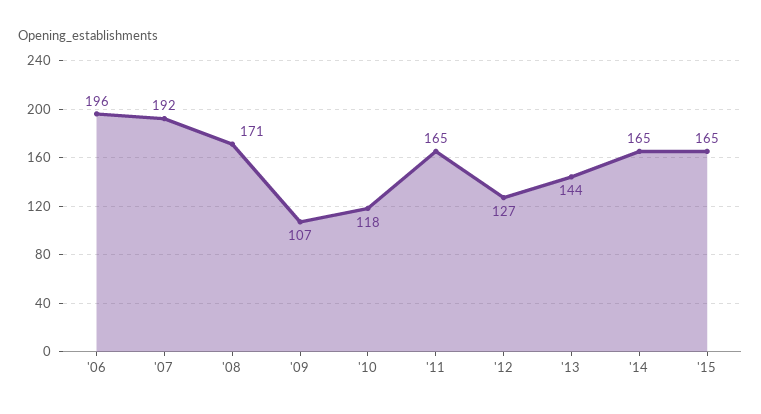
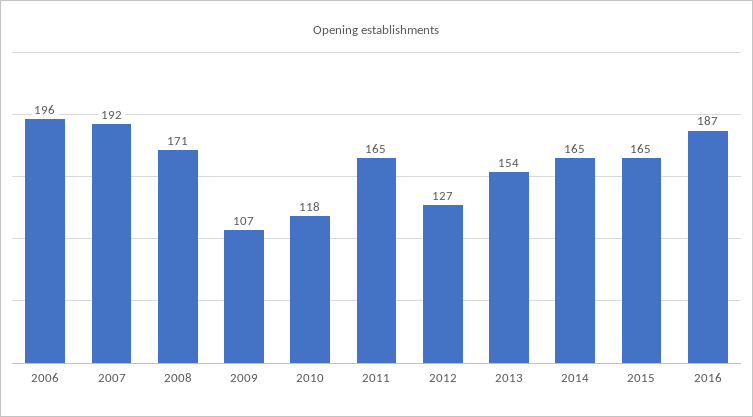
'13: 144 -> 154
2016: none -> 187

